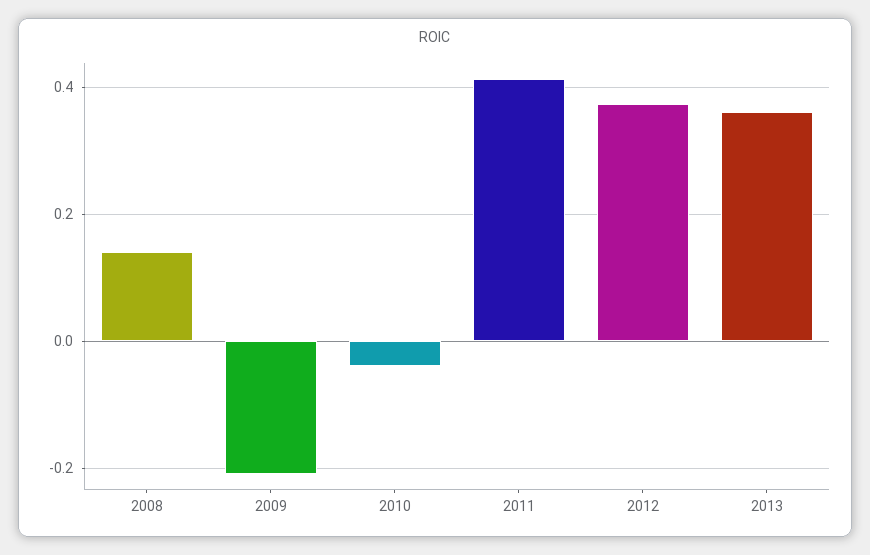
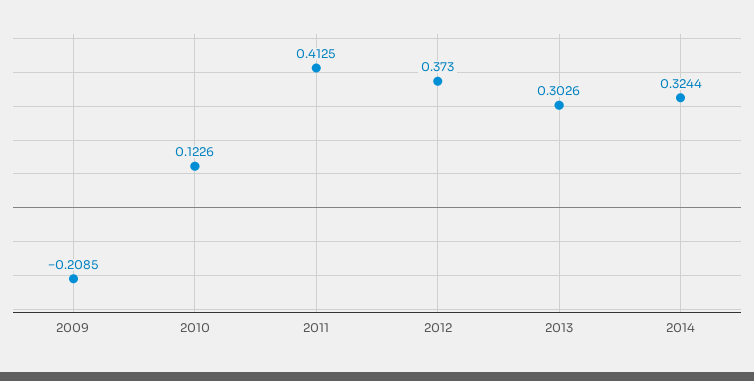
2008: 0.14 -> none
2010: -0.04 -> 0.1226
2013: 0.36 -> 0.3026
2014: none -> 0.3244

